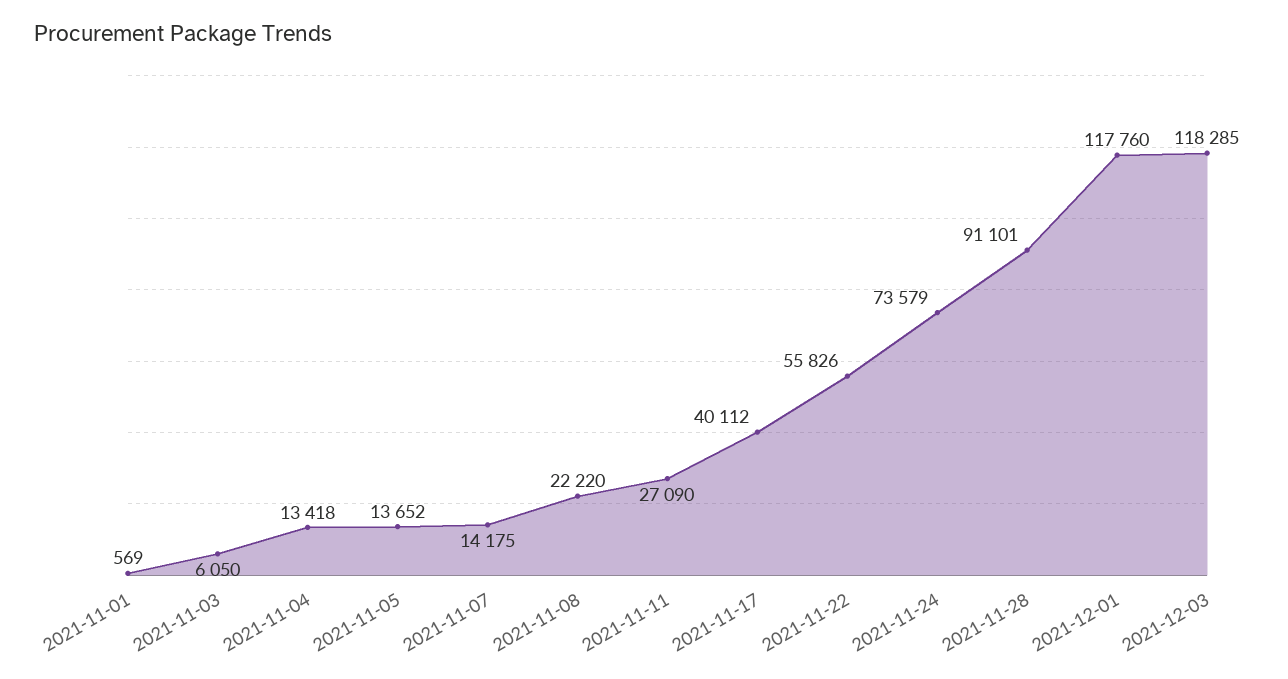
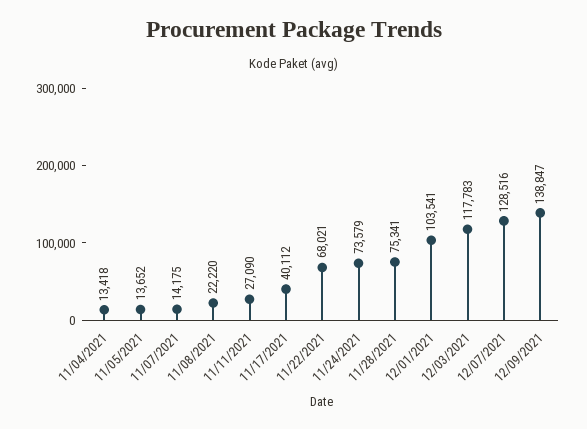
2021-11-01: 569 -> none
2021-11-03: 6050 -> none
2021-11-22: 55826 -> 68021
2021-11-28: 91101 -> 75341
2021-12-01: 117760 -> 103541
2021-12-03: 118285 -> 117783
12/07/2021: none -> 128516
12/09/2021: none -> 138847

